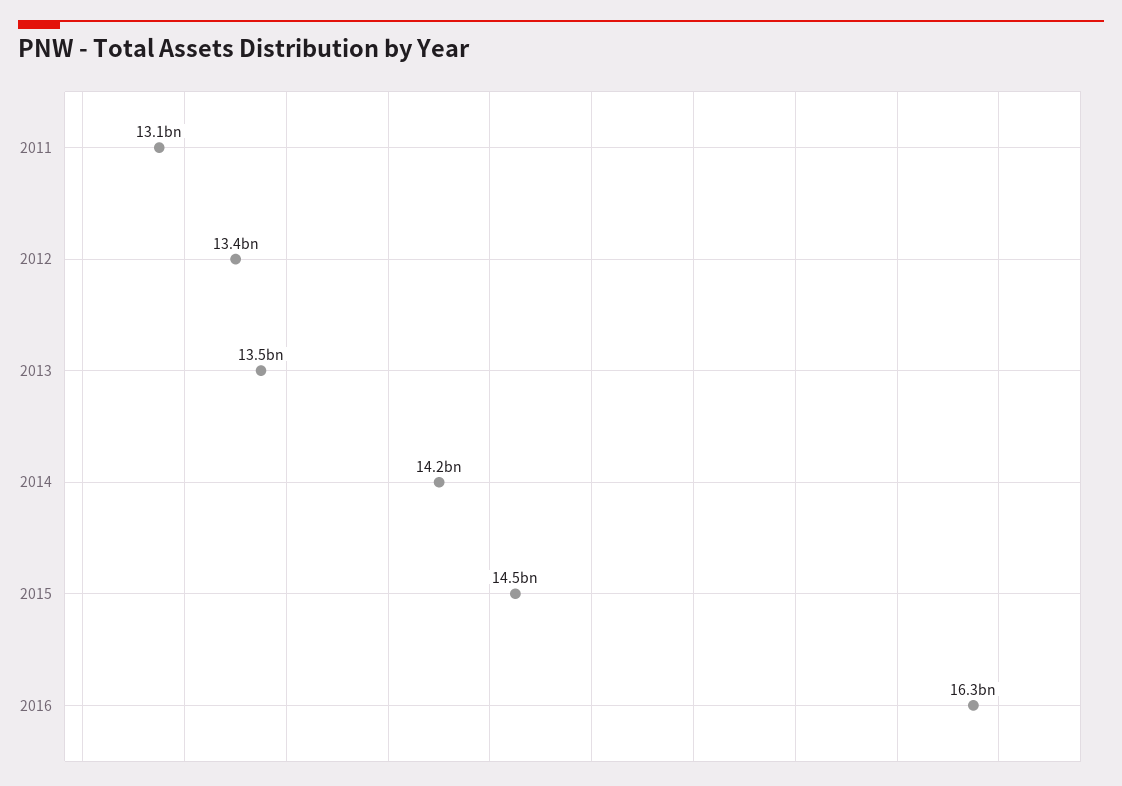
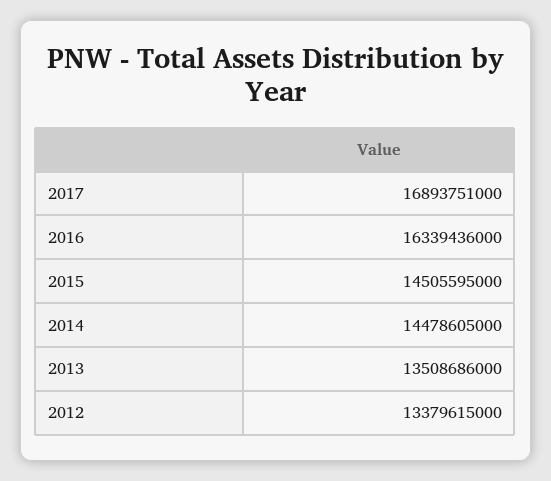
2011: 13100000000 -> none
2014: 14200000000 -> 14478605000
2017: none -> 16893751000

